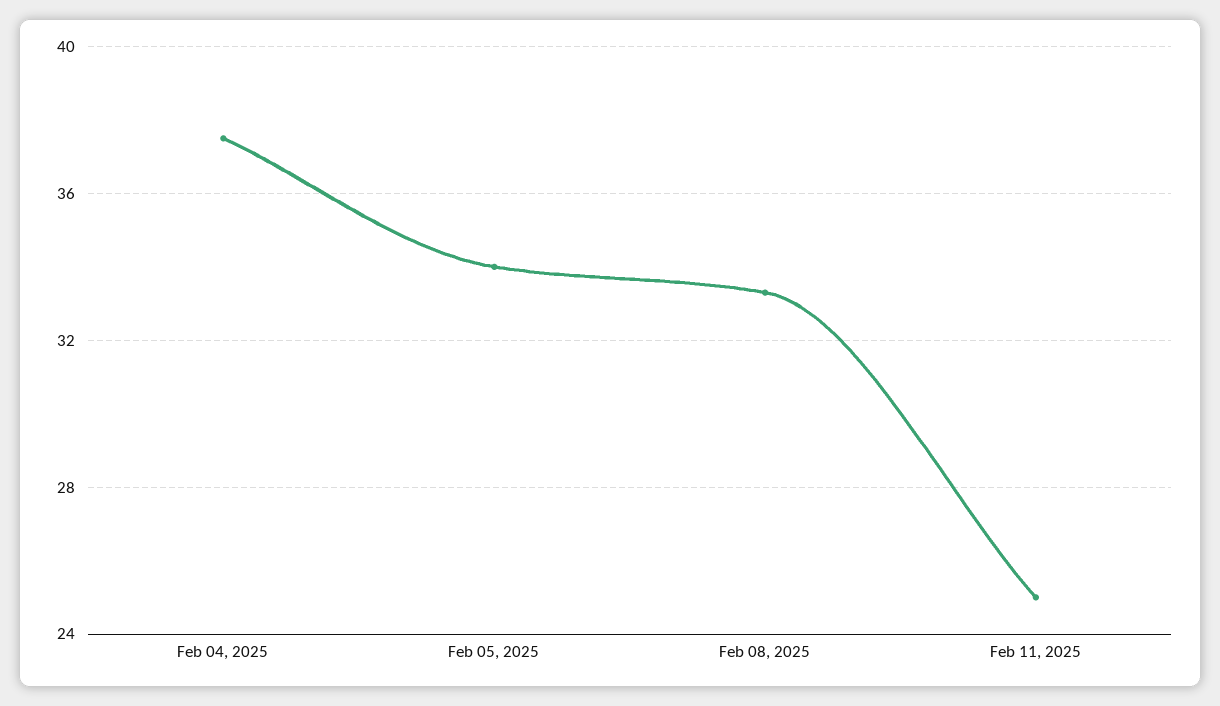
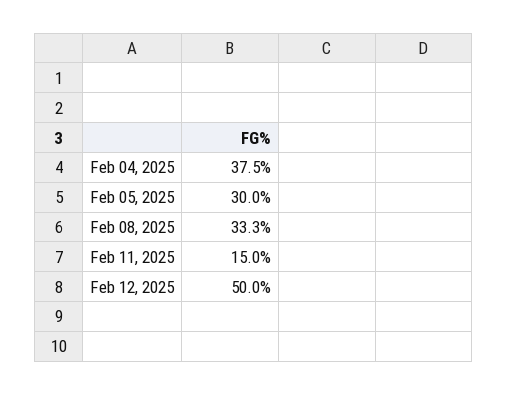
Feb 05, 2025: 34 -> 30
Feb 11, 2025: 25 -> 15
Feb 12, 2025: none -> 50

